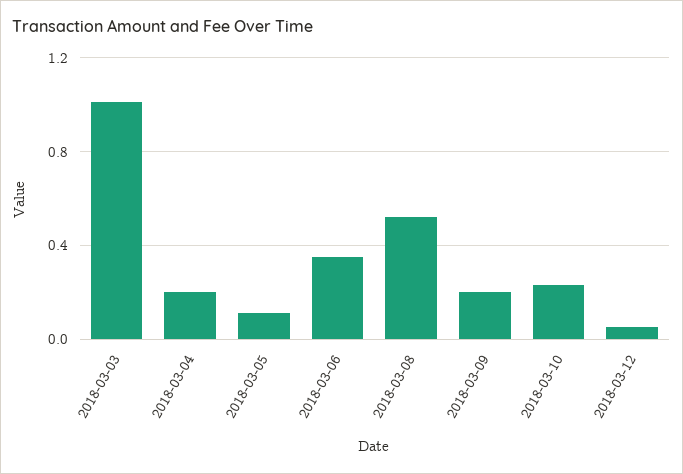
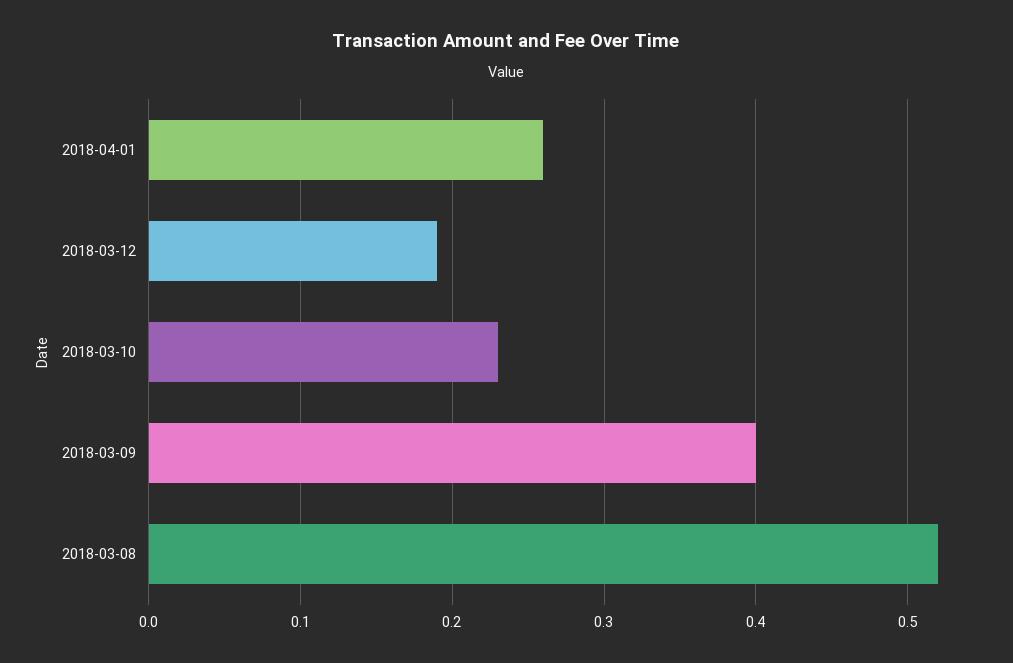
2018-03-03: 1 -> none
2018-03-04: 0.2 -> none
2018-03-05: 0.1 -> none
2018-03-06: 0.35 -> none
2018-03-09: 0.2 -> 0.4
2018-03-12: 0.05 -> 0.19
2018-04-01: none -> 0.26

